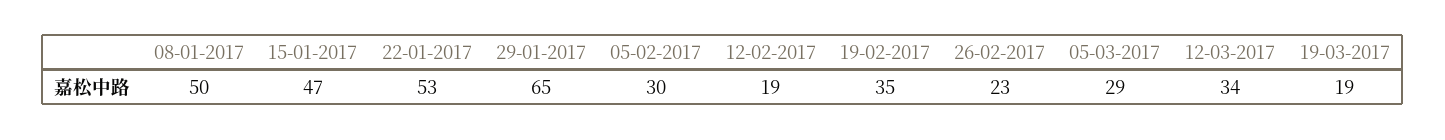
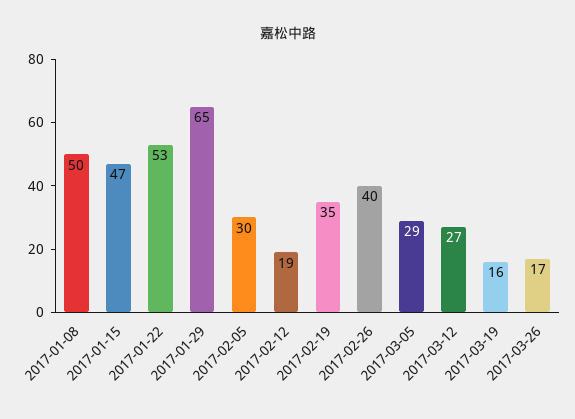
26-02-2017: 23 -> 40
12-03-2017: 34 -> 27
19-03-2017: 19 -> 16
2017-03-26: none -> 17

